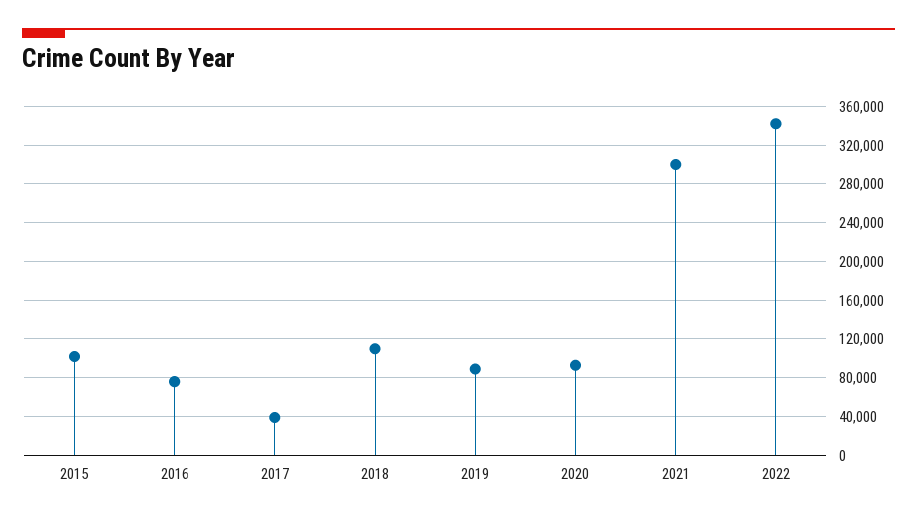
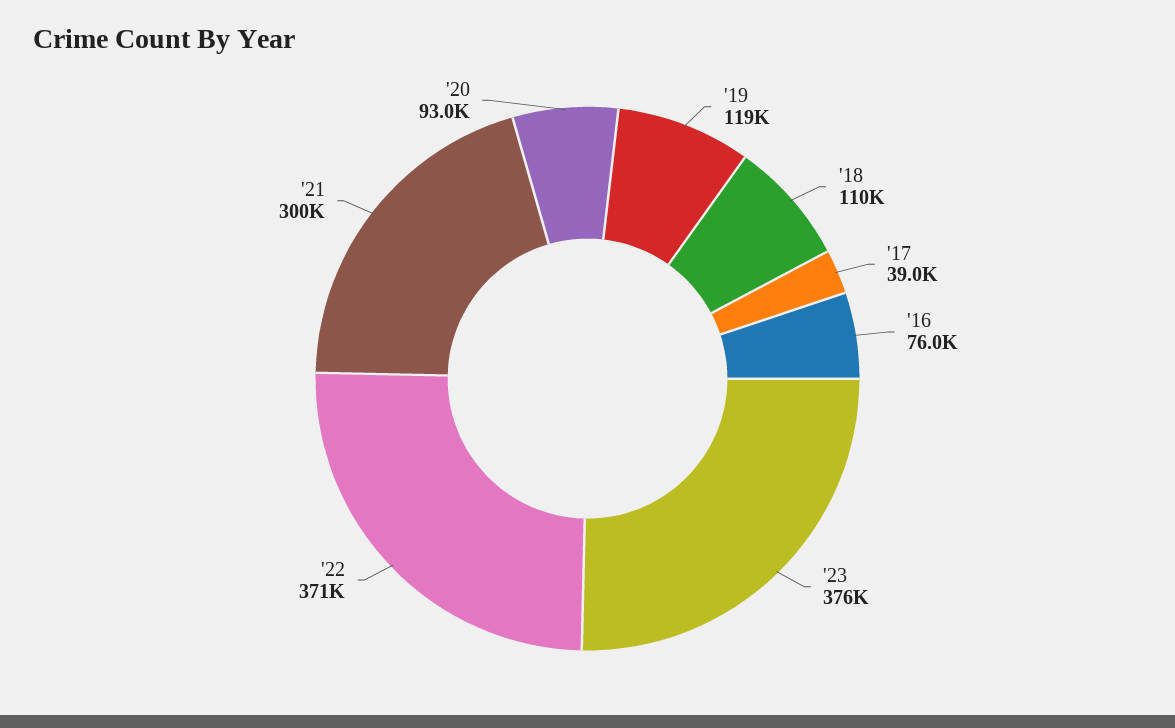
2015: 100000 -> none
2019: 90000 -> 119000
2022: 340000 -> 371000
'23: none -> 376000

